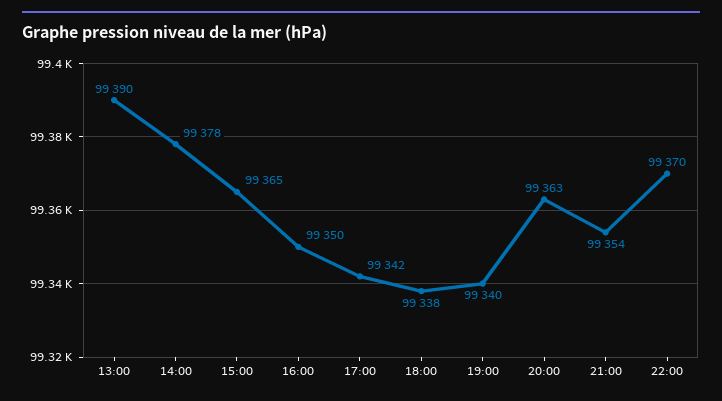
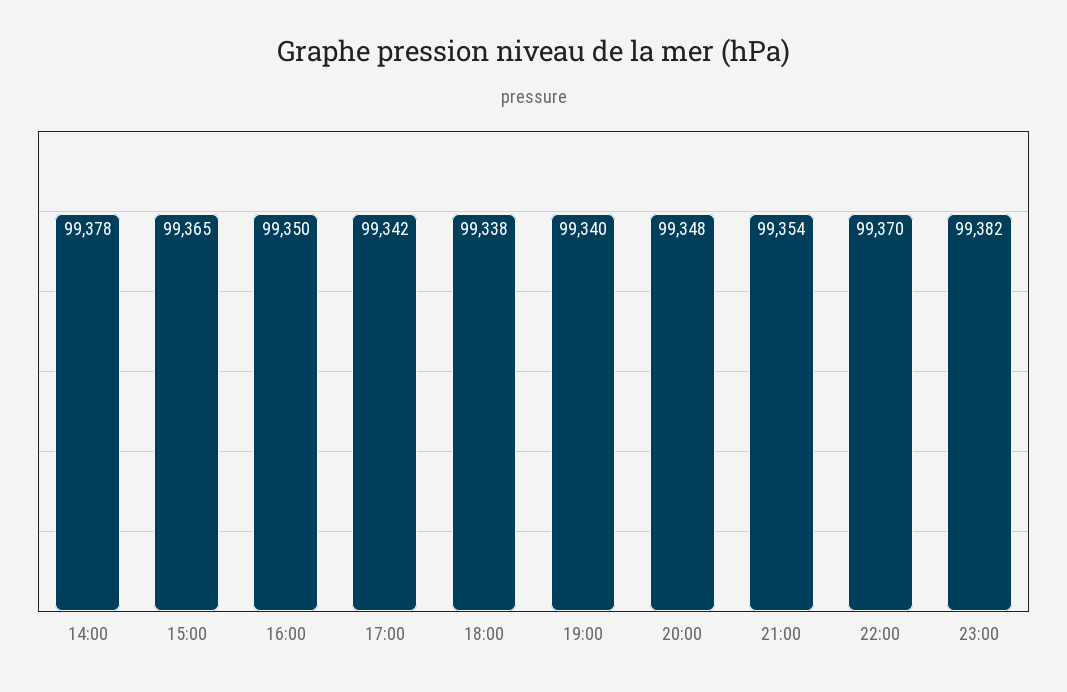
13:00: 99390 -> none
20:00: 99363 -> 99348
23:00: none -> 99382

